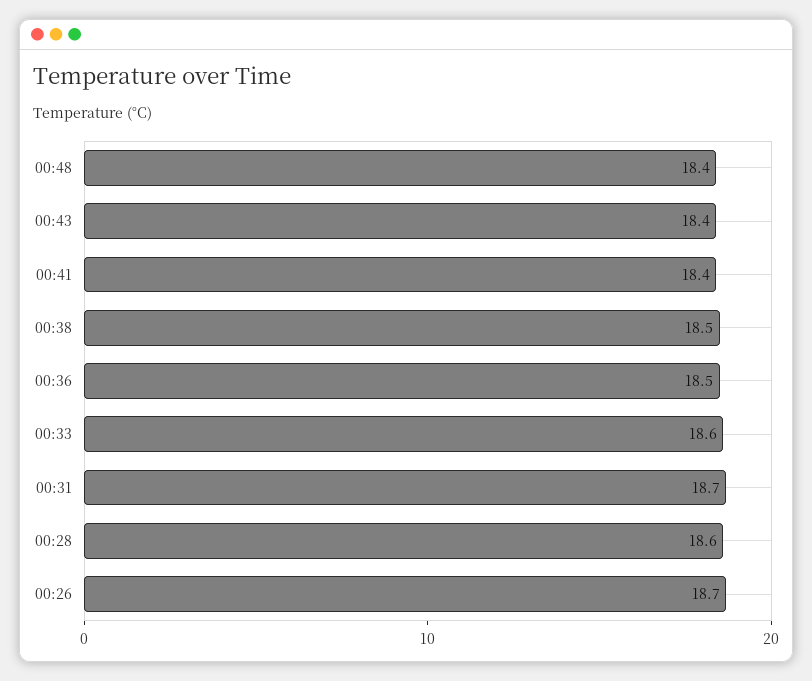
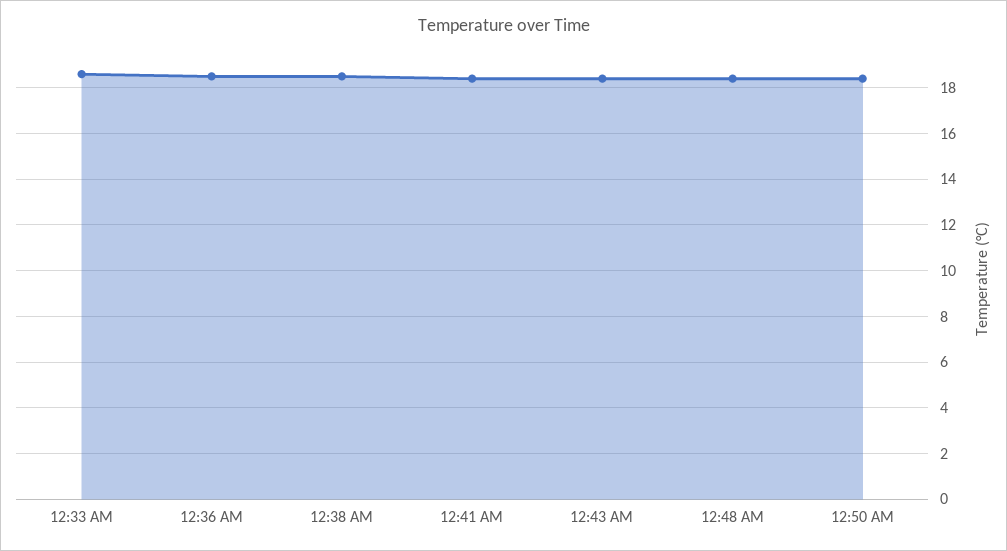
00:31: 18.7 -> none
00:28: 18.6 -> none
00:26: 18.7 -> none
12:50 AM: none -> 18.5

